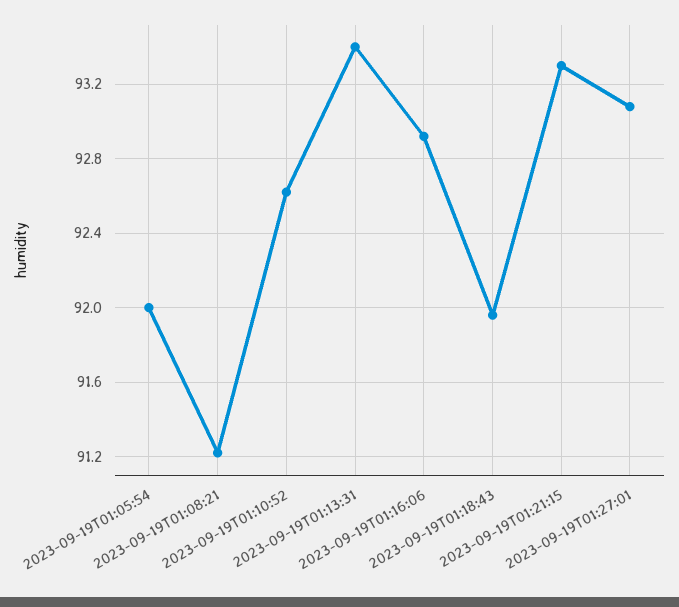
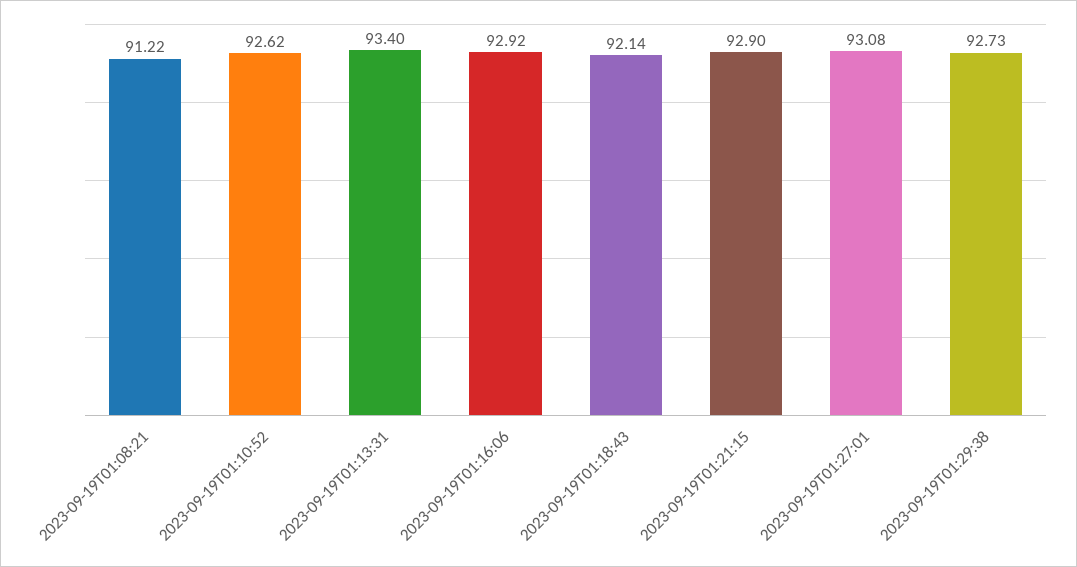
2023-09-19T01:05:54: 92 -> none
2023-09-19T01:18:43: 91.95 -> 92.14
2023-09-19T01:21:15: 93.3 -> 92.9
2023-09-19T01:29:38: none -> 92.73

